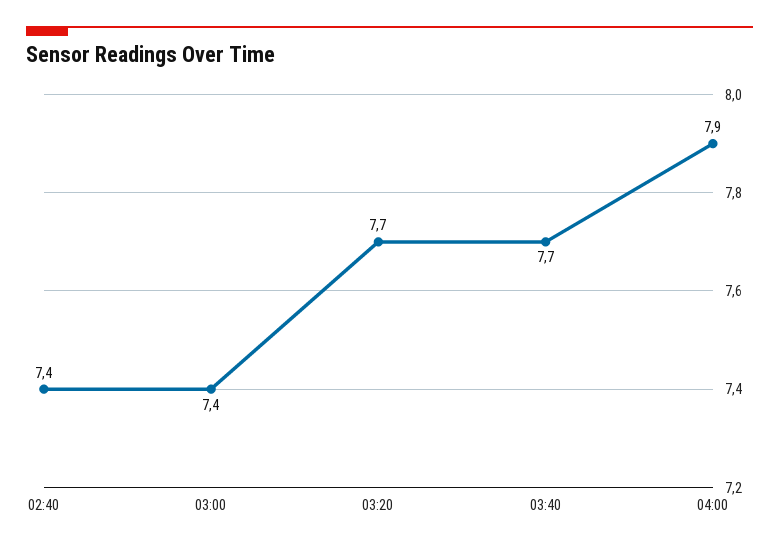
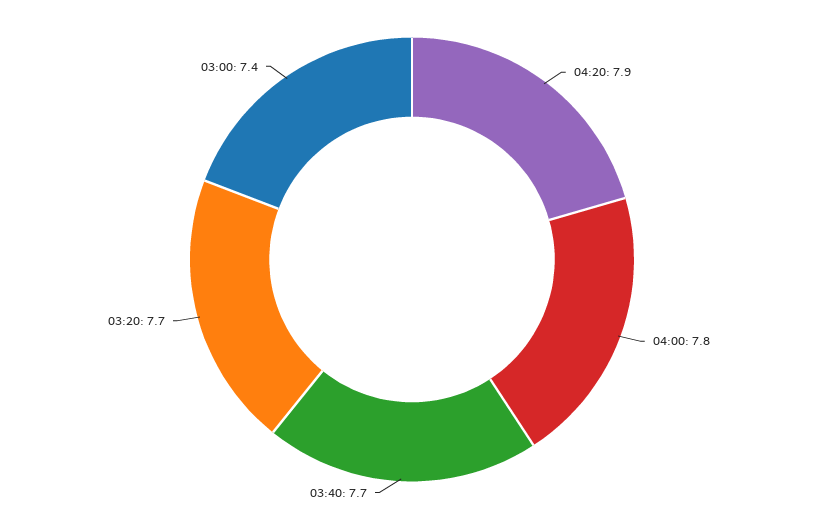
02:40: 7.4 -> none
04:00: 7.9 -> 7.8
04:20: none -> 7.9

